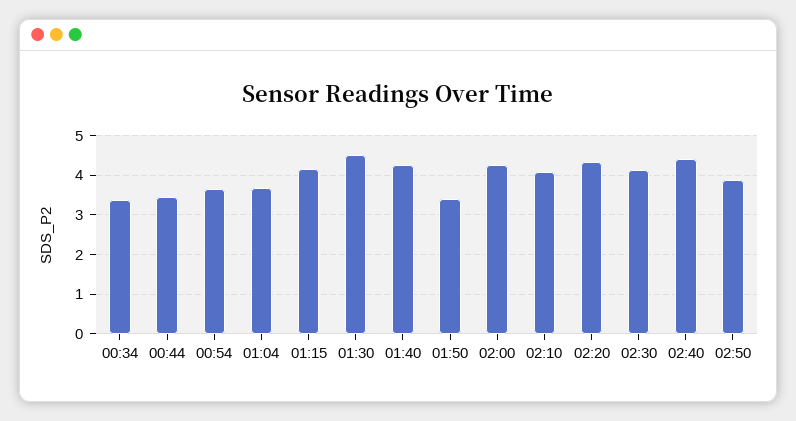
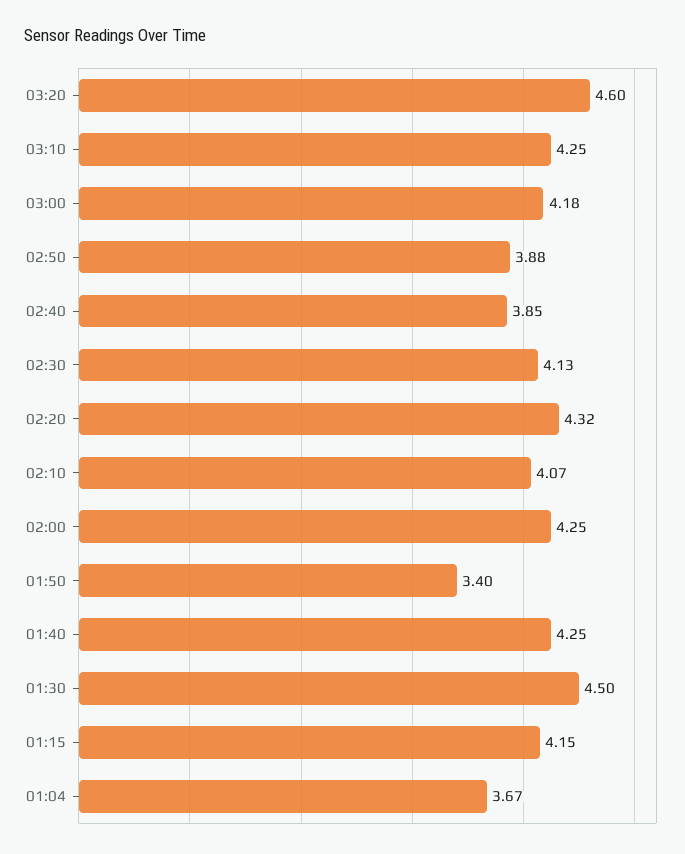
00:34: 3.4 -> none
00:44: 3.4 -> none
00:54: 3.6 -> none
02:40: 4.4 -> 3.85
03:20: none -> 4.6
03:10: none -> 4.25
03:00: none -> 4.18

